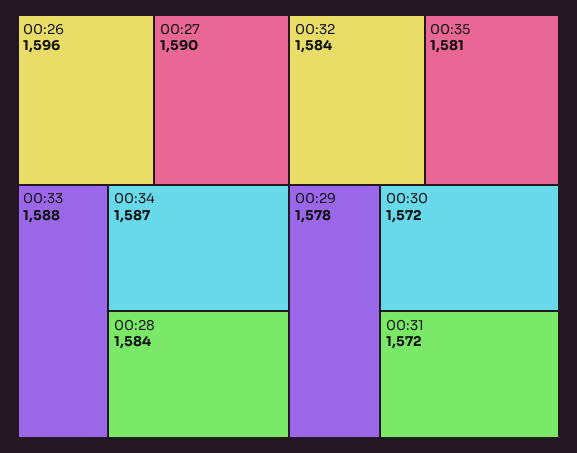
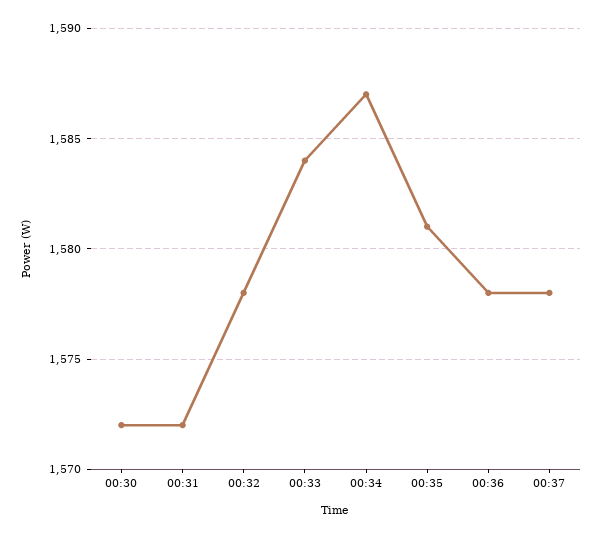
00:26: 1596 -> none
00:27: 1590 -> none
00:33: 1588 -> 1584
00:28: 1584 -> none
00:32: 1584 -> 1578
00:29: 1578 -> none
00:36: none -> 1578
00:37: none -> 1578

